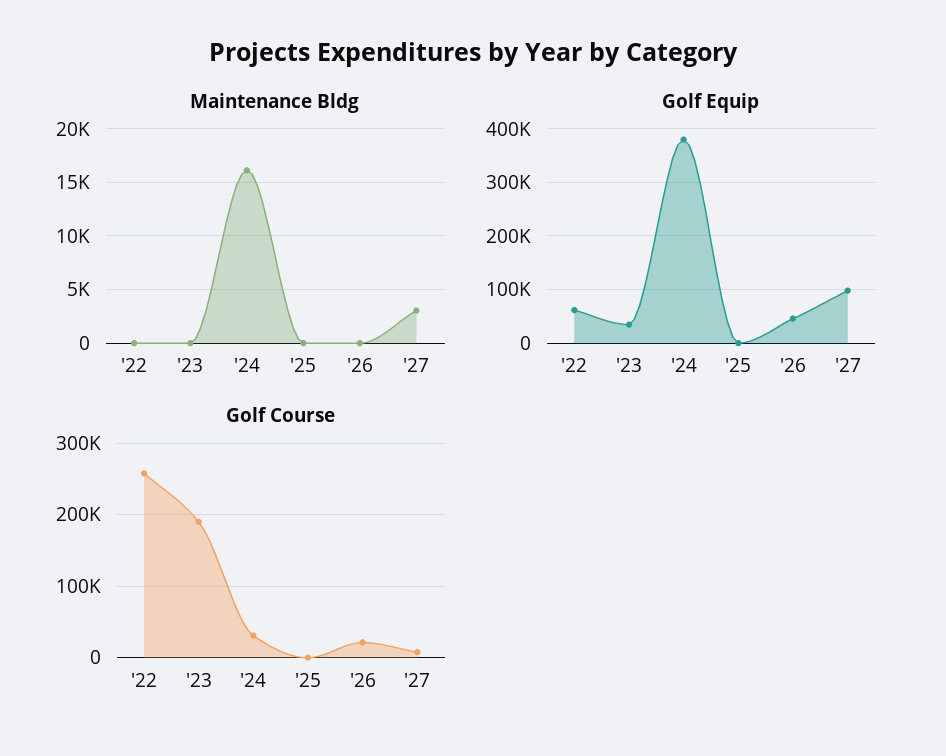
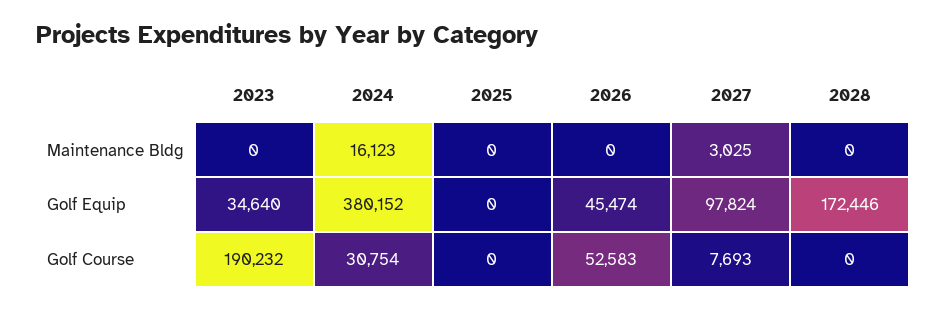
Maintenance Bldg, '22: 0 -> none
Golf Equip, '22: 60000 -> none
Golf Course, '22: 260000 -> none
Golf Course, '26: 20000 -> 52583
Maintenance Bldg, 2028: none -> 0
Golf Equip, 2028: none -> 172446
Golf Course, 2028: none -> 0

